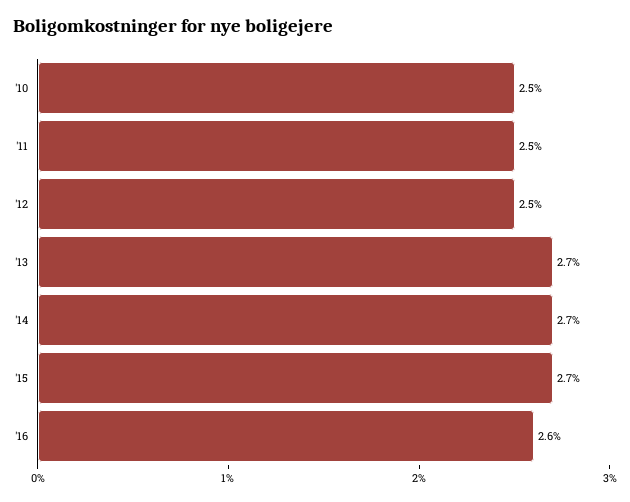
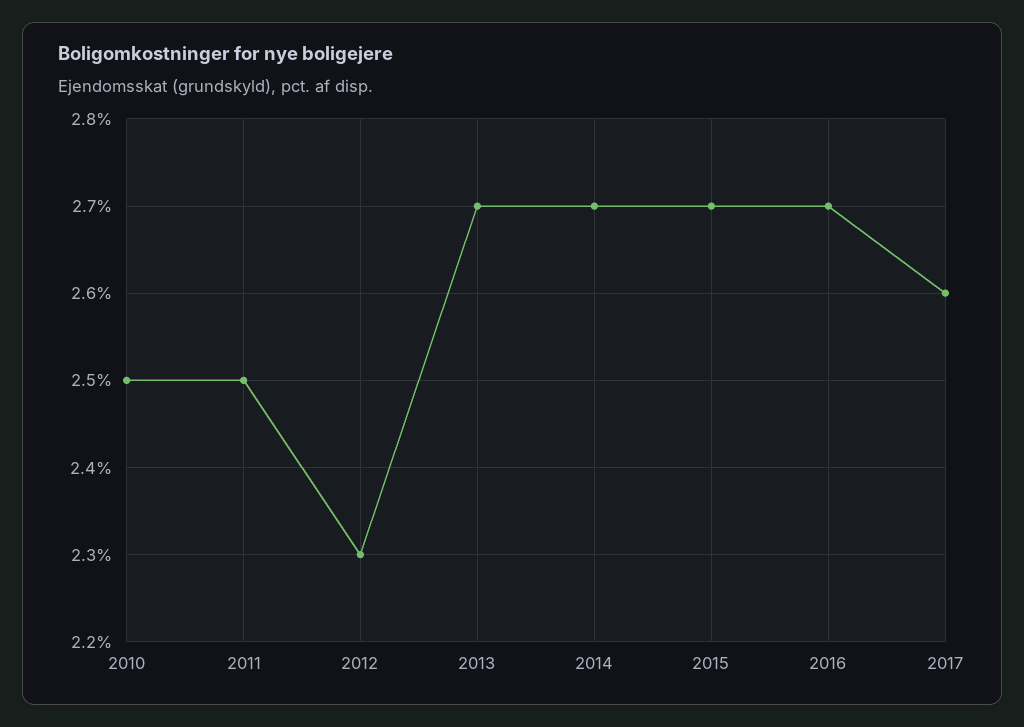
'12: 2.5 -> 2.3
'16: 2.6 -> 2.7
2017: none -> 2.6

